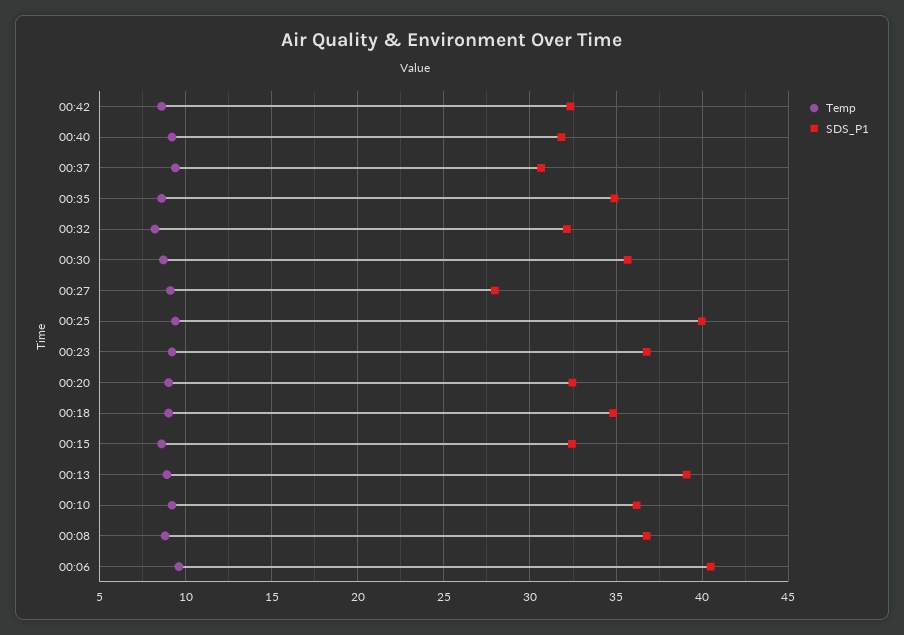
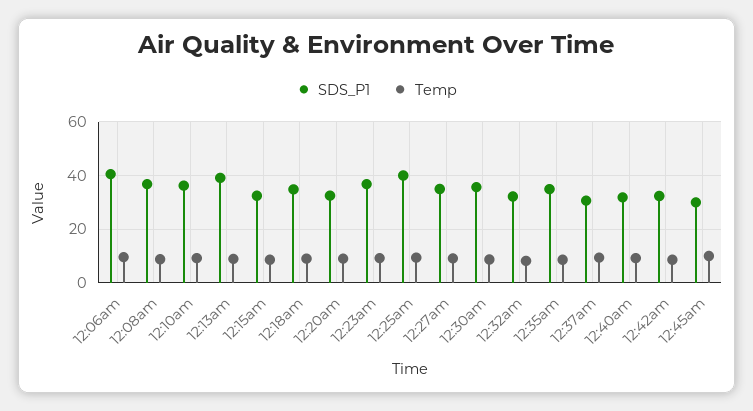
SDS_P1, 00:27: 28 -> 35
SDS_P1, 12:45am: none -> 30
Temp, 12:45am: none -> 10

